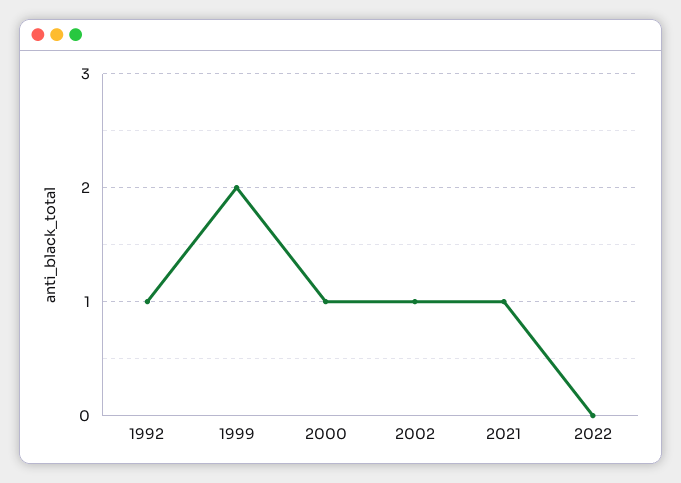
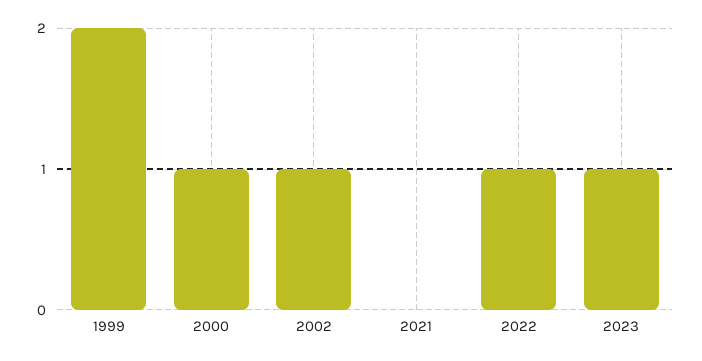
1992: 1 -> none
2021: 1 -> 0
2022: 0 -> 1
2023: none -> 1

